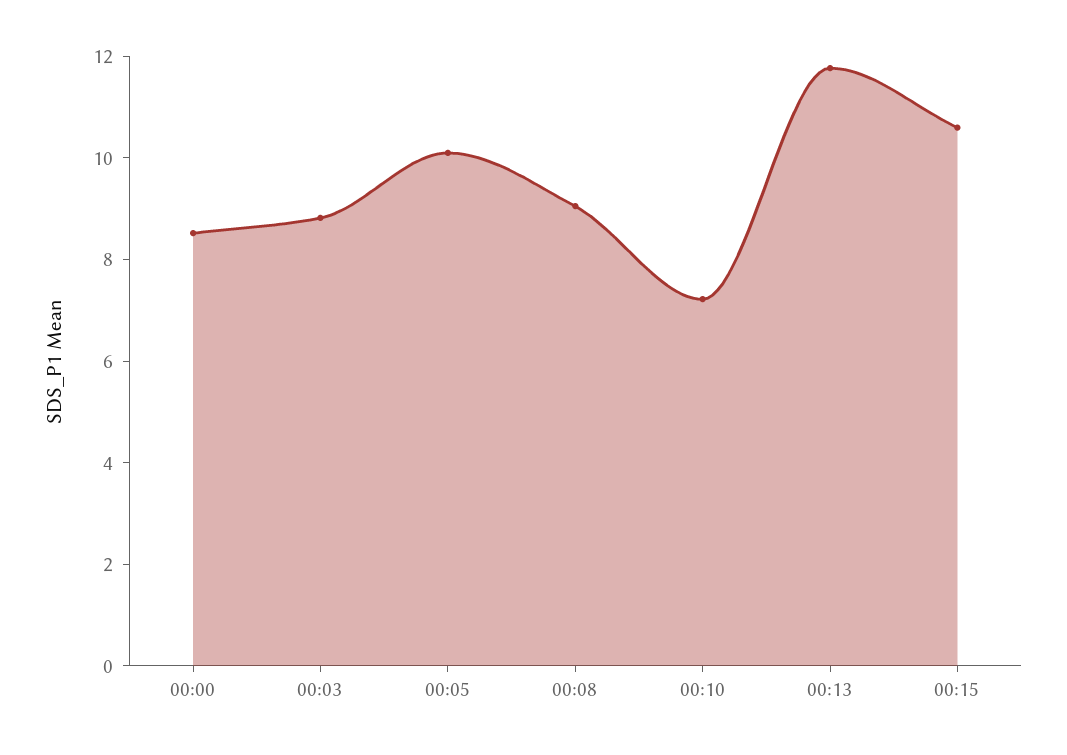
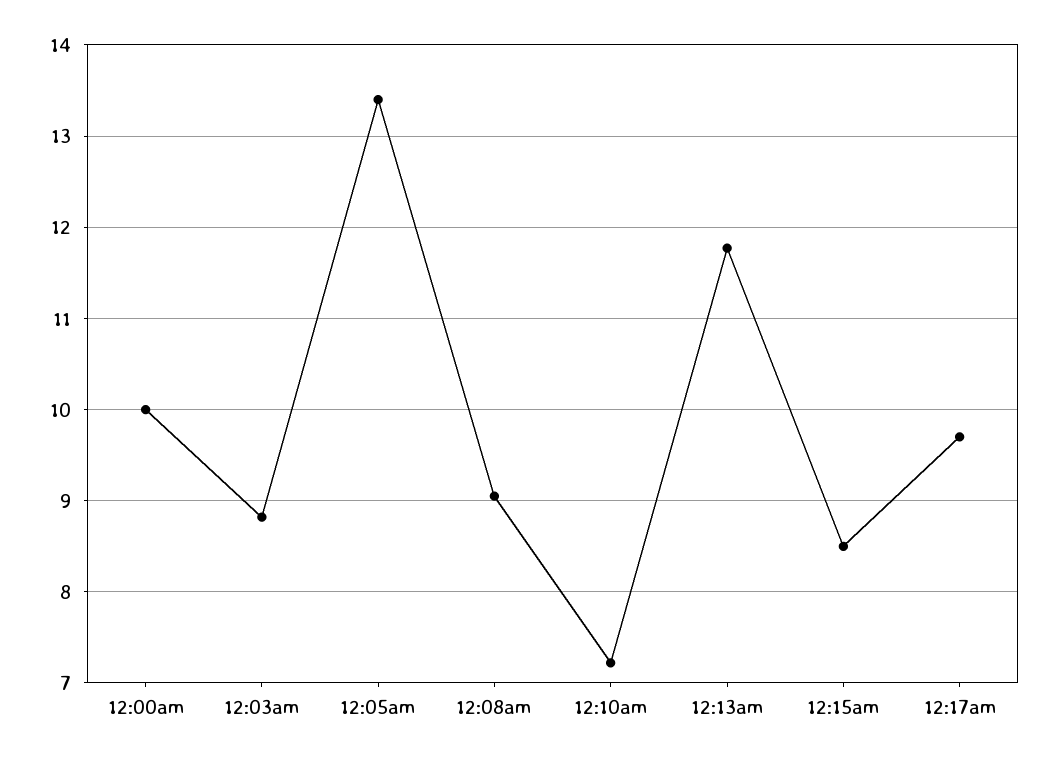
00:00: 8.5 -> 10
00:05: 10 -> 13.4
00:15: 10.5 -> 8.5
12:17am: none -> 9.7

